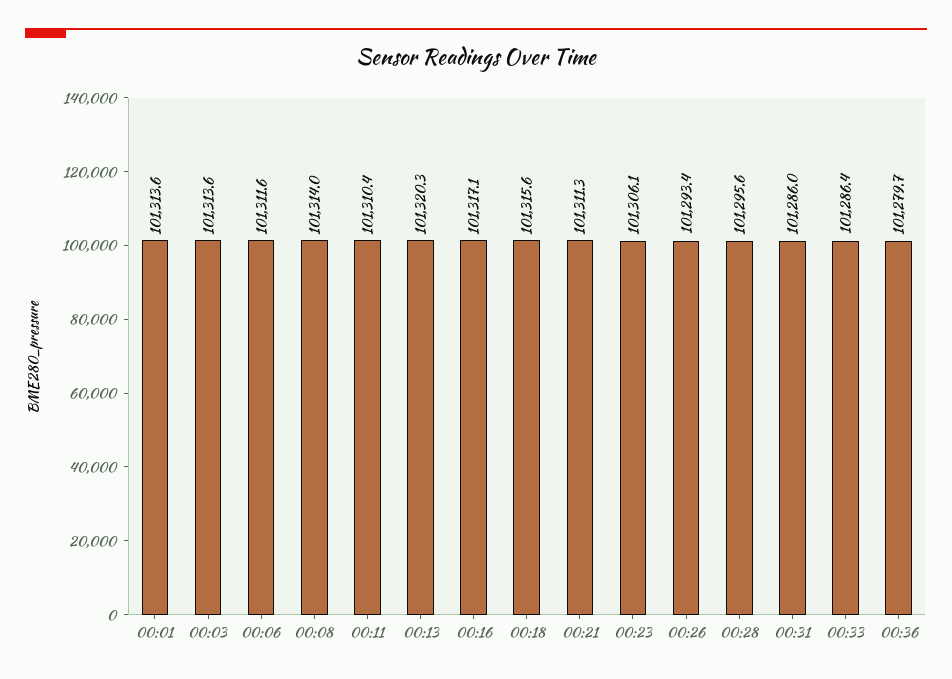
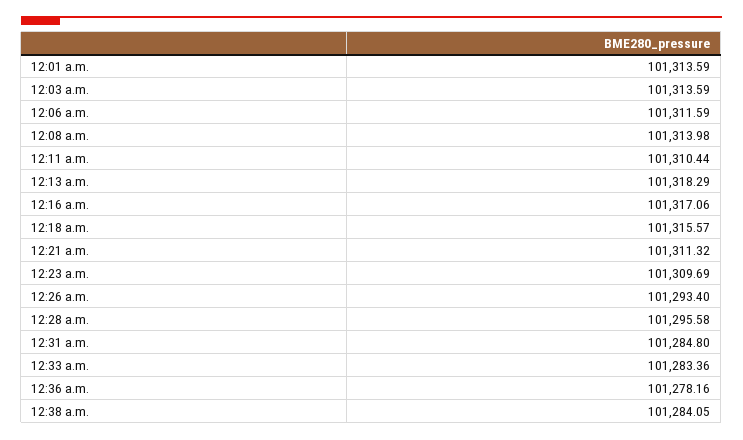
00:13: 101320.3 -> 101318.29
00:23: 101306.1 -> 101309.69
00:31: 101286 -> 101284.8
00:33: 101286.4 -> 101283.36
00:36: 101279.7 -> 101278.16
12:38 a.m.: none -> 101284.05

